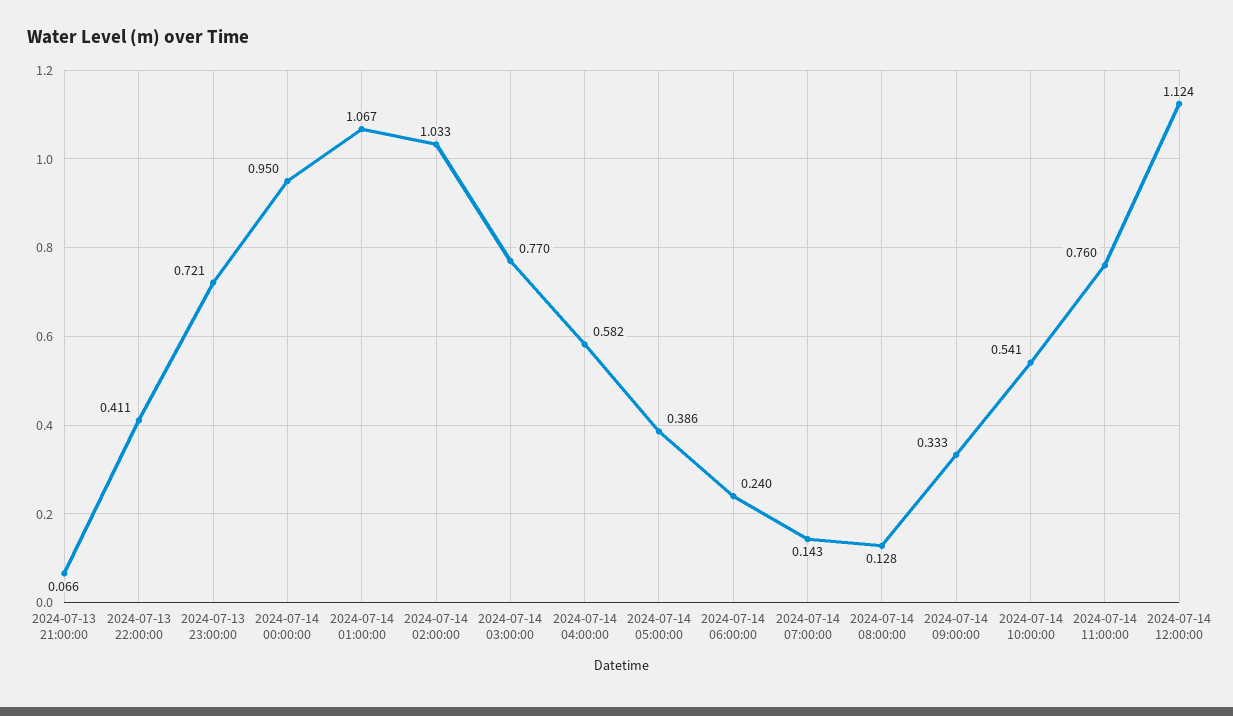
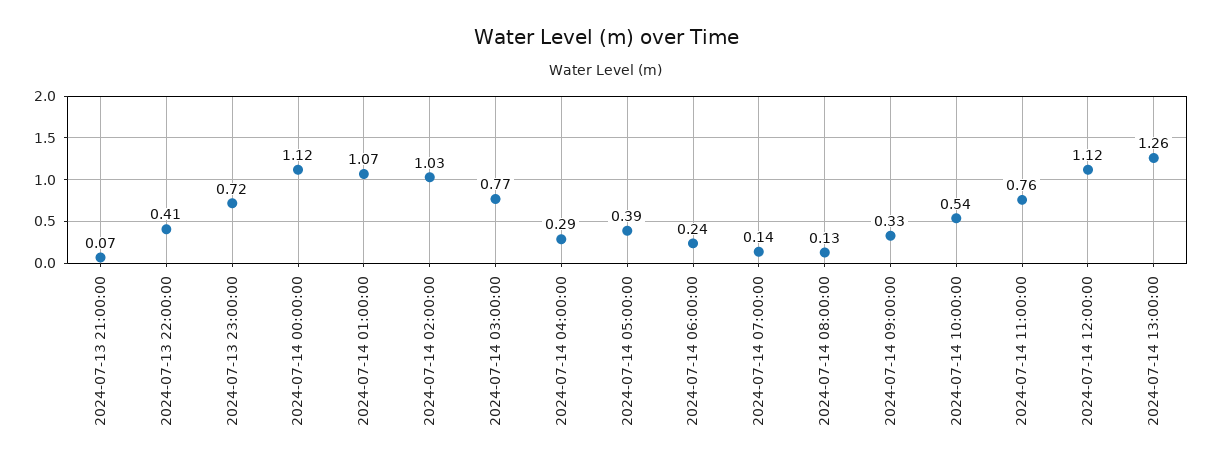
2024-07-14 00:00:00: 0.95 -> 1.12
2024-07-14 04:00:00: 0.582 -> 0.29
2024-07-14 13:00:00: none -> 1.26

